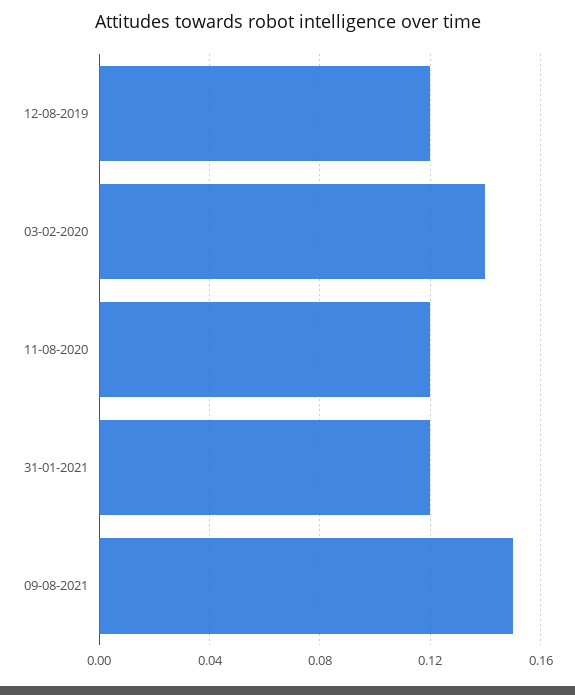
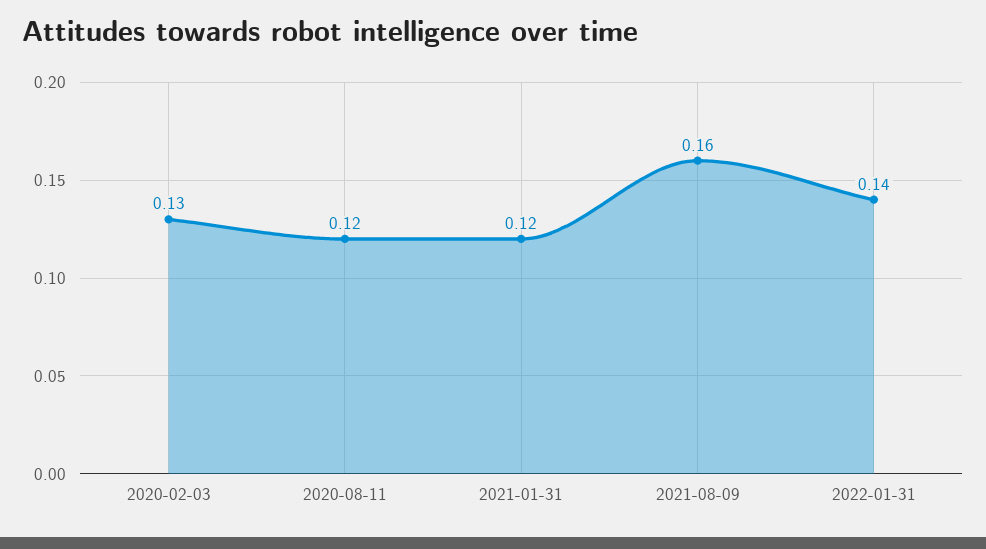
12-08-2019: 0.12 -> none
03-02-2020: 0.14 -> 0.13
09-08-2021: 0.15 -> 0.16
2022-01-31: none -> 0.14

